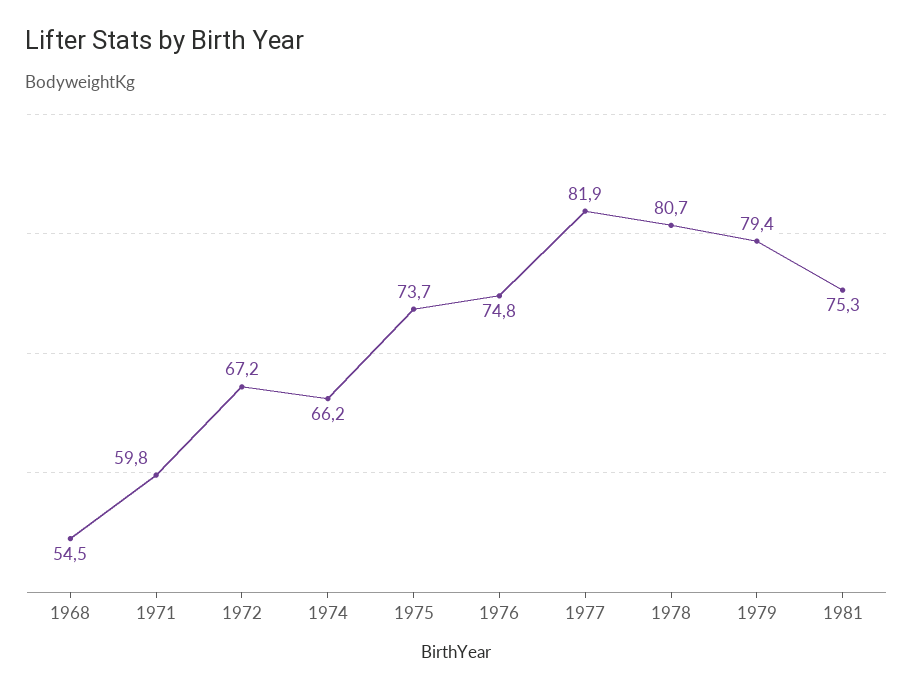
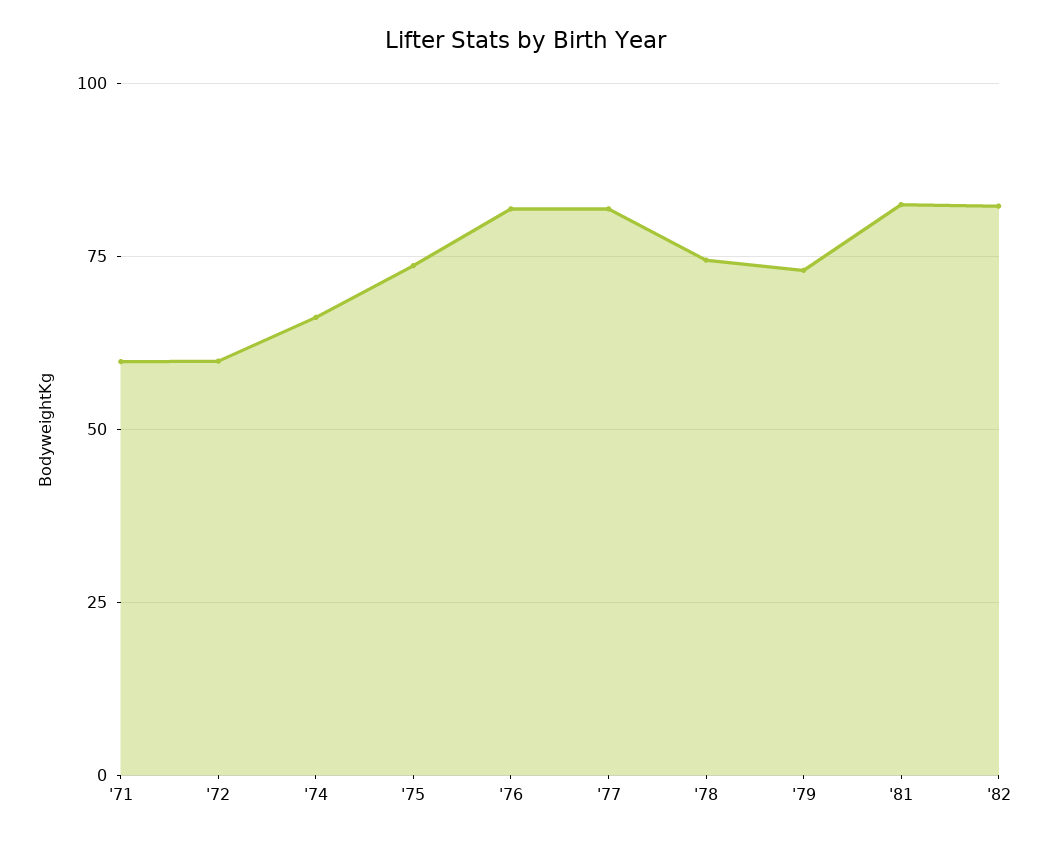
1968: 54.5 -> none
1972: 67.2 -> 60
1976: 74.8 -> 82.5
1978: 80.7 -> 75
1979: 79.4 -> 72.5
1981: 75.3 -> 82.5
'82: none -> 82.5

